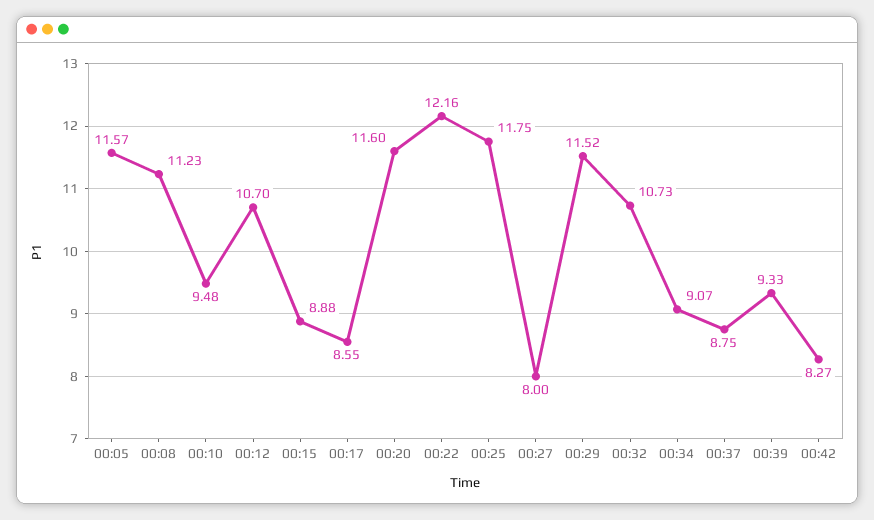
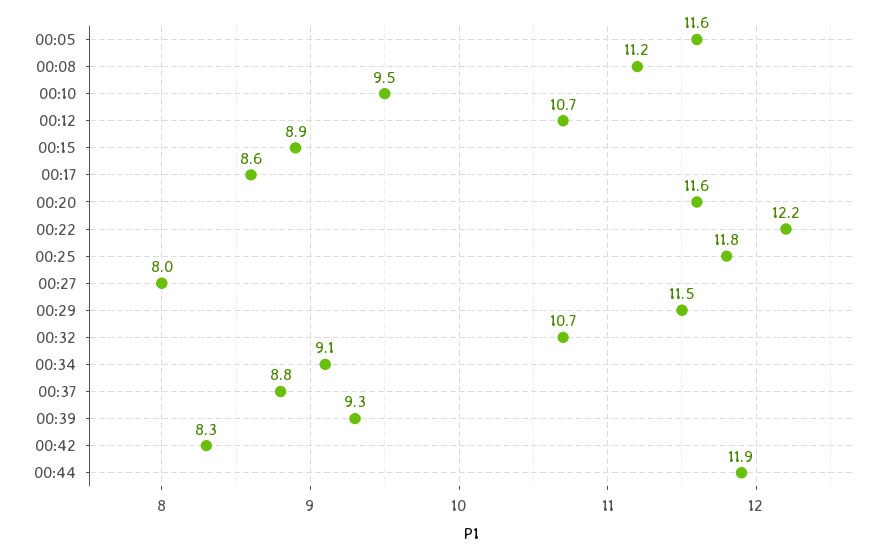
00:44: none -> 11.9

